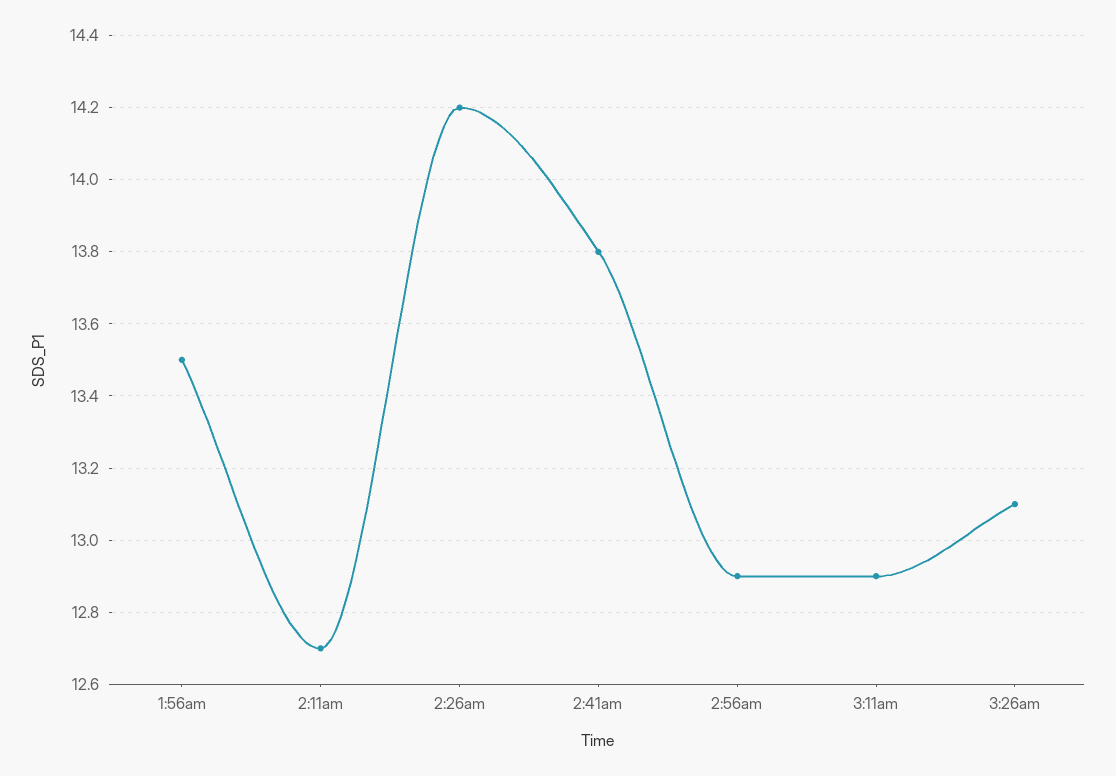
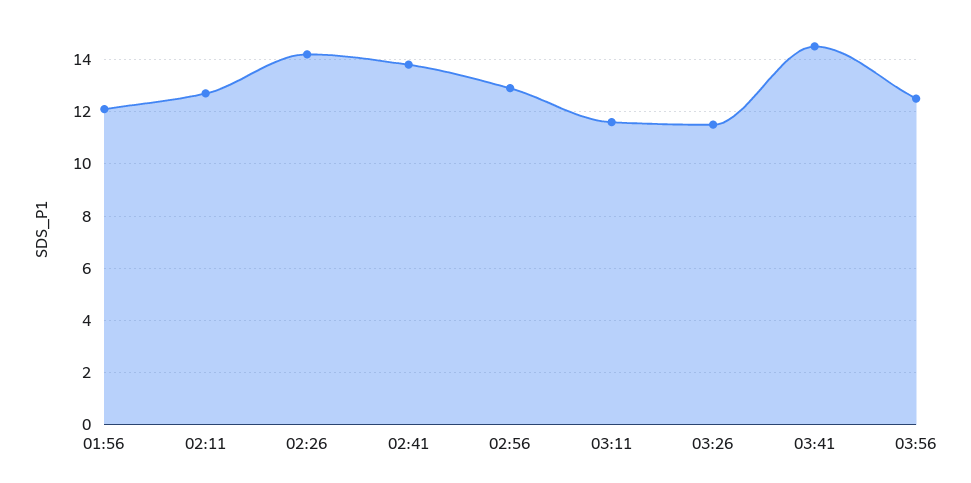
1:56am: 13.5 -> 12
3:11am: 12.9 -> 11.5
3:26am: 13.1 -> 11.5
03:41: none -> 14.5
03:56: none -> 12.5

